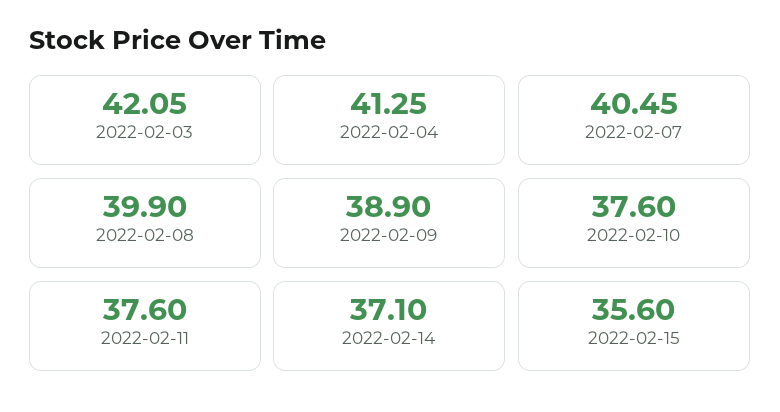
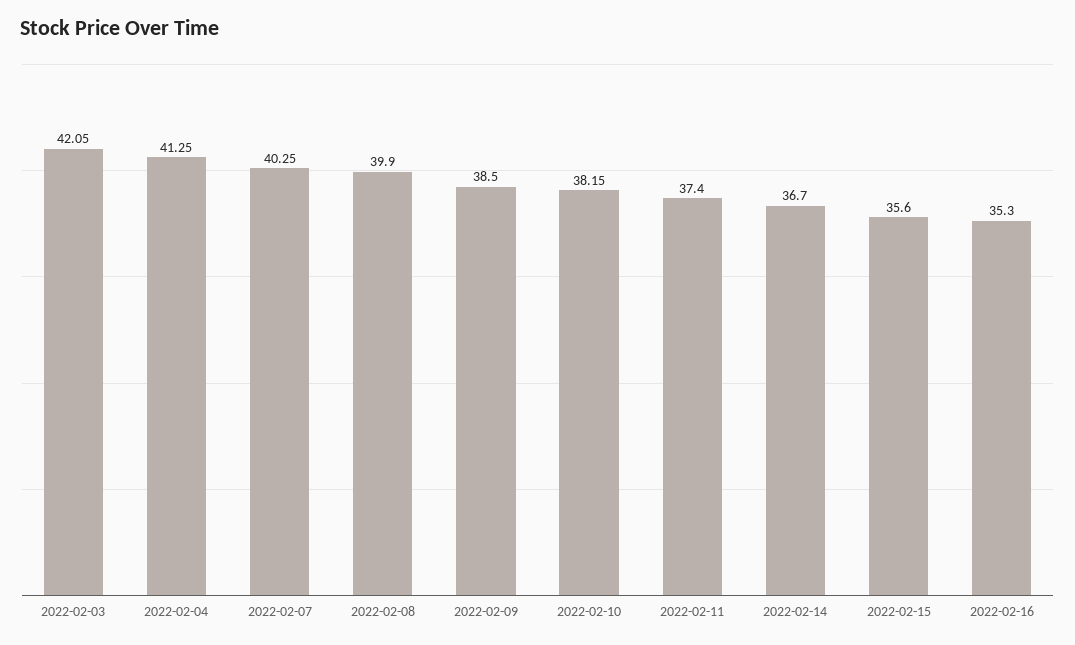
2022-02-07: 40.45 -> 40.25
2022-02-09: 38.9 -> 38.5
2022-02-10: 37.6 -> 38.15
2022-02-11: 37.6 -> 37.4
2022-02-14: 37.1 -> 36.7
2022-02-16: none -> 35.3

